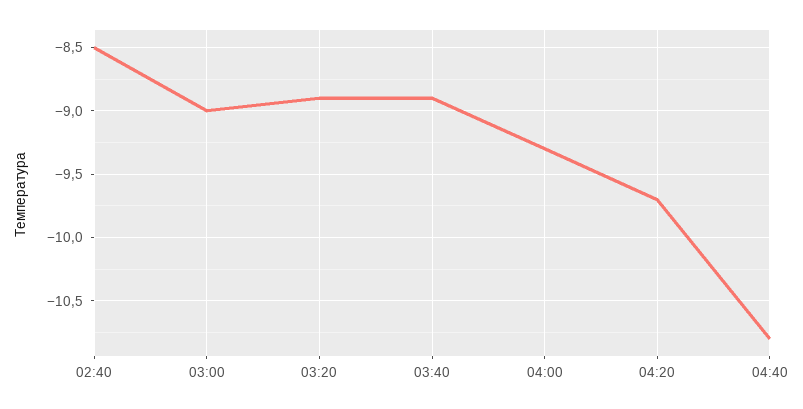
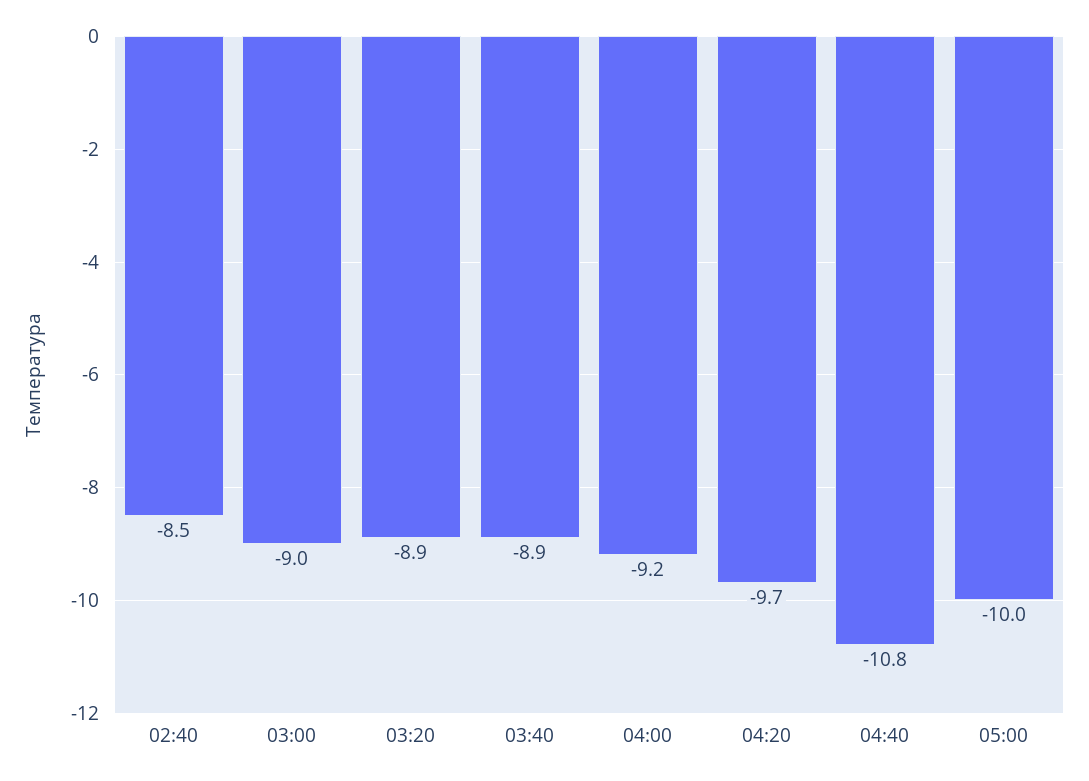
04:00: -9.3 -> -9.2
05:00: none -> -10

